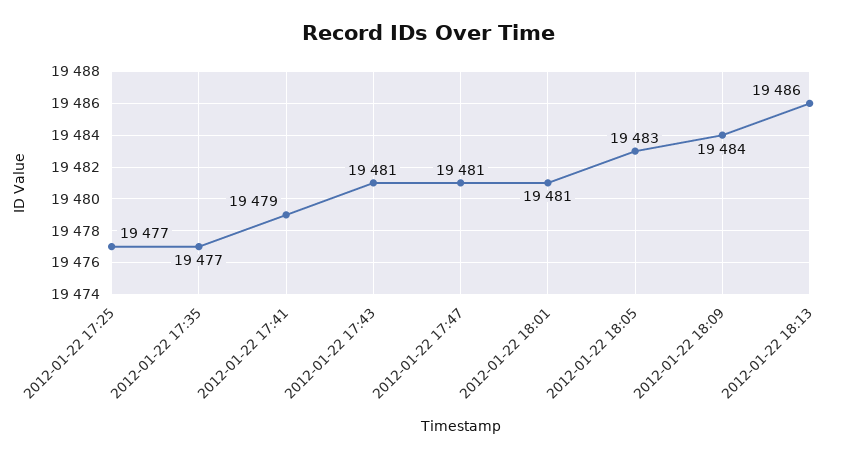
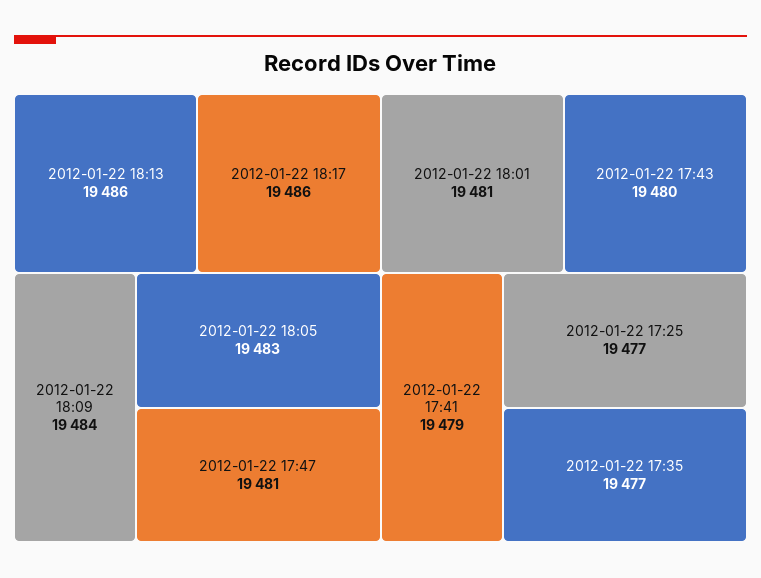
2012-01-22 17:43: 19481 -> 19480
2012-01-22 18:17: none -> 19486

